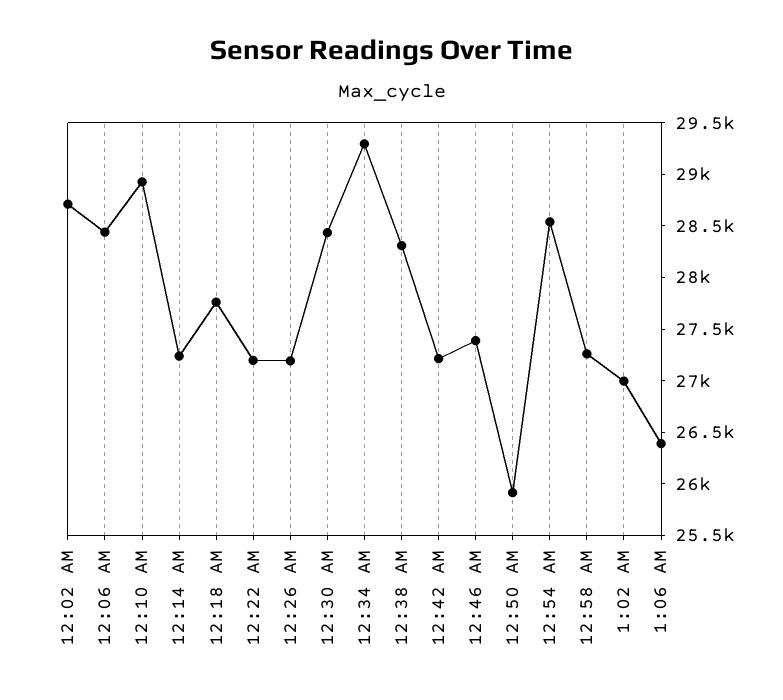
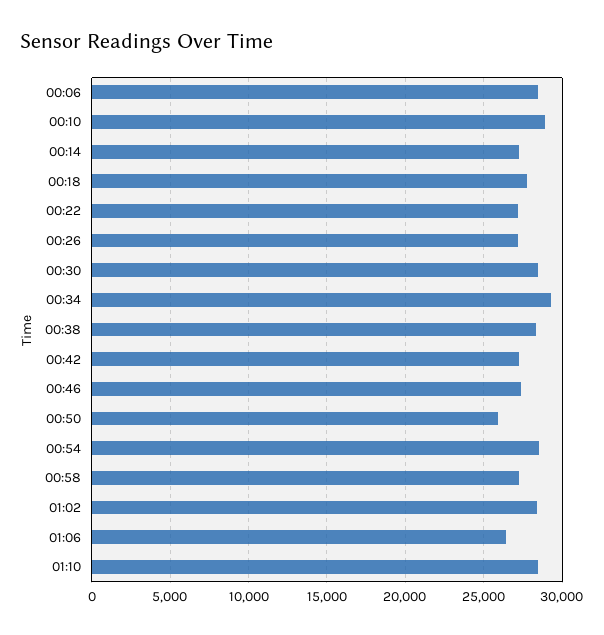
12:02 AM: 28700 -> none
1:02 AM: 27000 -> 28500
01:10: none -> 28500

